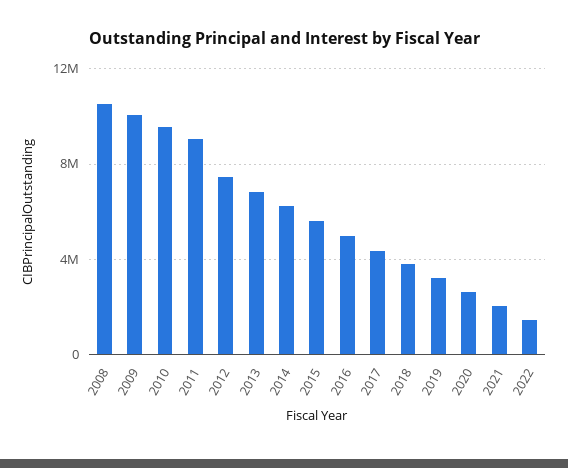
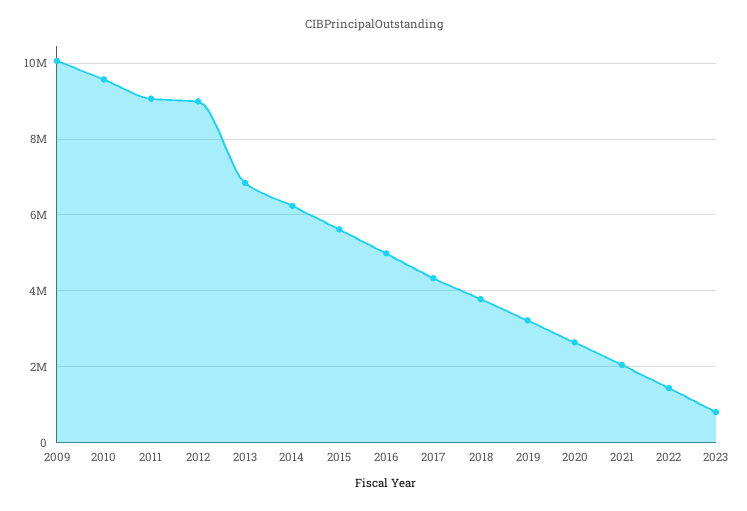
2008: 10500000 -> none
2012: 7500000 -> 9000000
2023: none -> 800000

